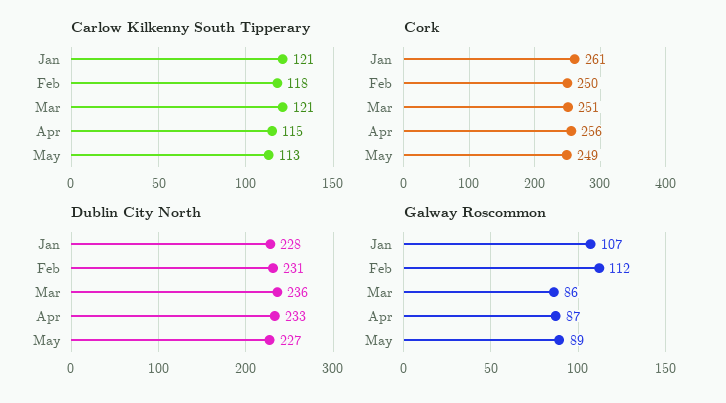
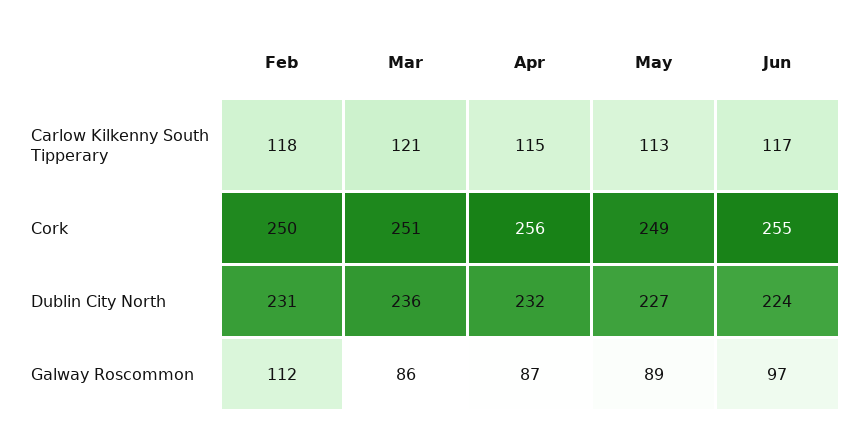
Carlow Kilkenny South Tipperary, Jan: 121 -> none
Cork, Jan: 261 -> none
Dublin City North, Jan: 228 -> none
Dublin City North, Apr: 233 -> 232
Galway Roscommon, Jan: 107 -> none
Carlow Kilkenny South Tipperary, Jun: none -> 117
Cork, Jun: none -> 255
Dublin City North, Jun: none -> 224
Galway Roscommon, Jun: none -> 97

